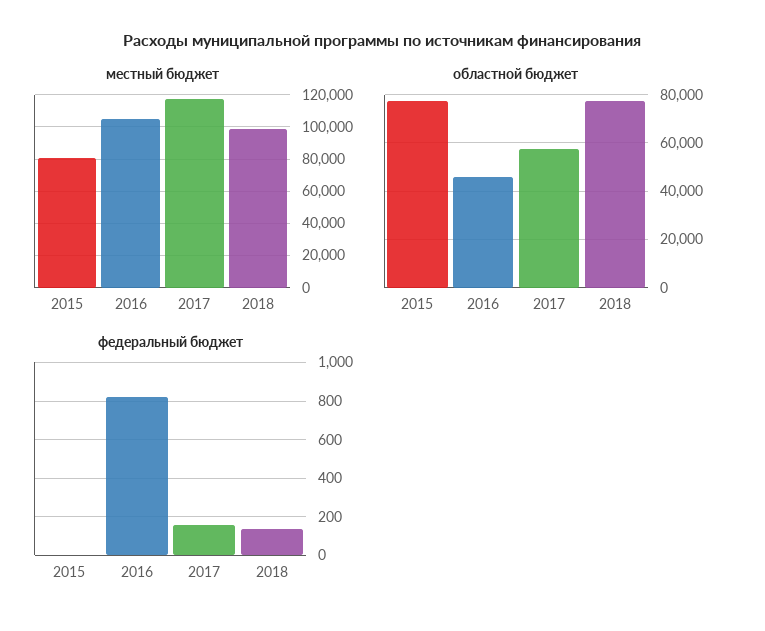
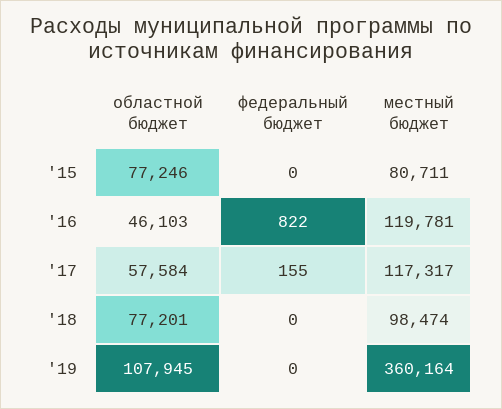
местный бюджет, 2016: 105000 -> 119781
федеральный бюджет, 2018: 150 -> 0
областной бюджет, '19: none -> 107945
федеральный бюджет, '19: none -> 0
местный бюджет, '19: none -> 360164

